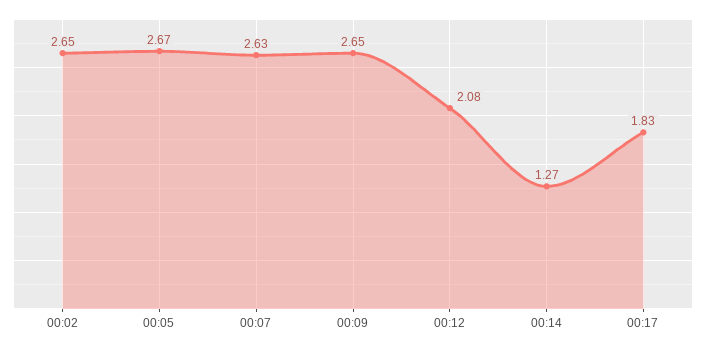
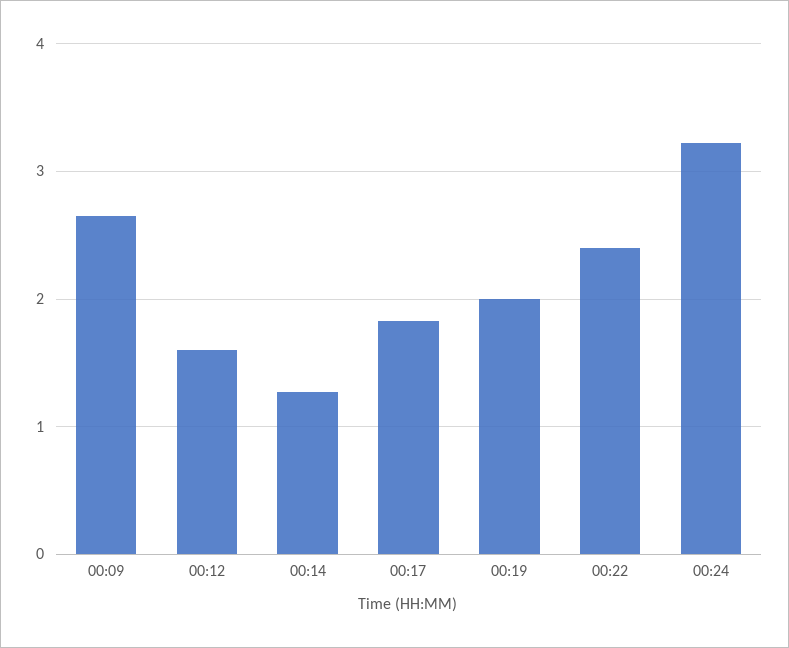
00:02: 2.65 -> none
00:05: 2.67 -> none
00:07: 2.63 -> none
00:12: 2.08 -> 1.6
00:19: none -> 2
00:22: none -> 2.4
00:24: none -> 3.2

